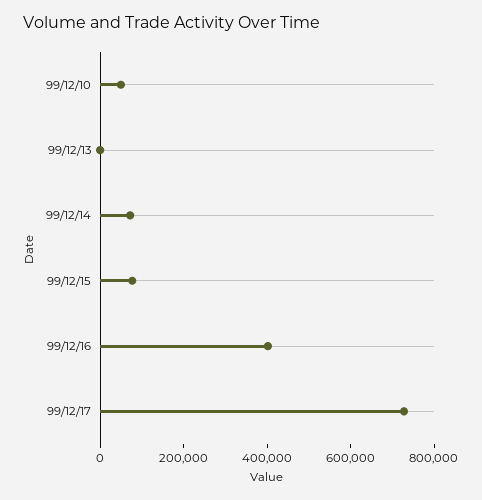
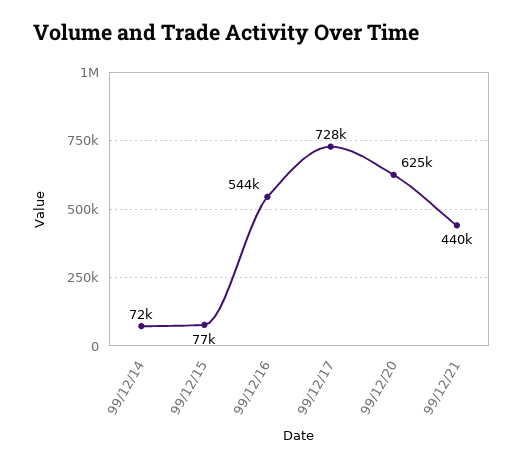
99/12/10: 50000 -> none
99/12/13: 0 -> none
99/12/16: 400000 -> 544000
99/12/20: none -> 625000
99/12/21: none -> 440000

